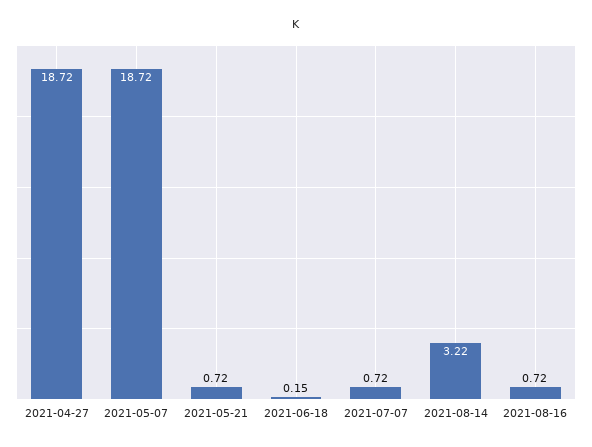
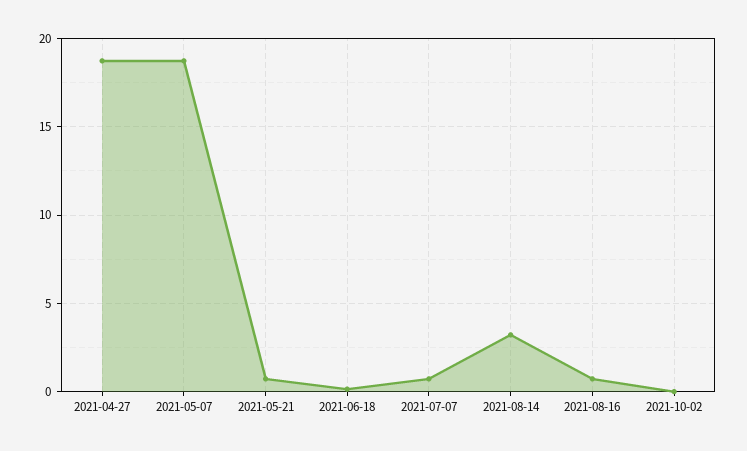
2021-10-02: none -> 0

